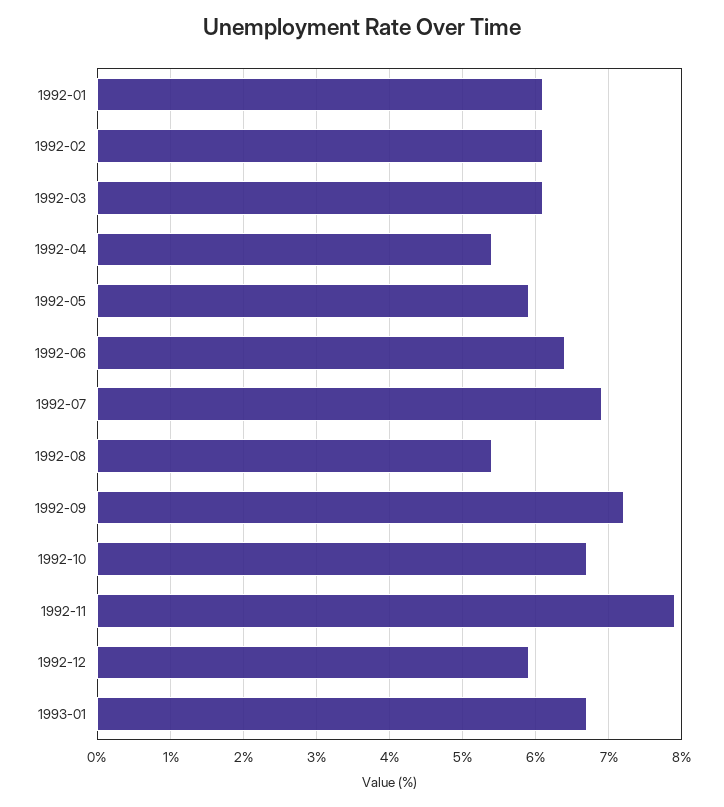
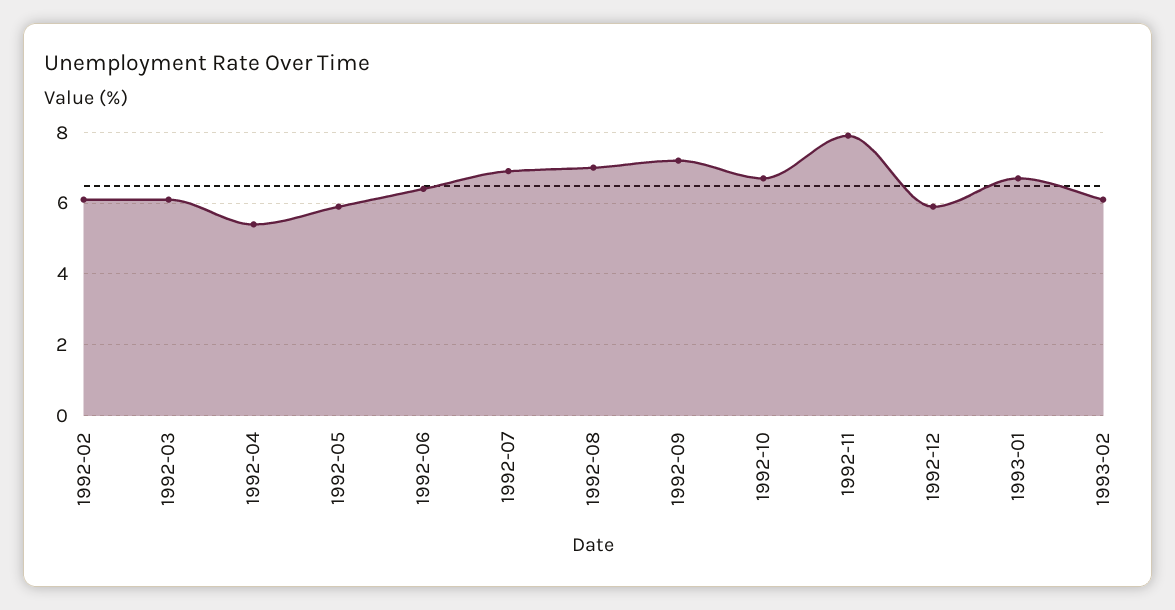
1992-01: 6.1 -> none
1992-08: 5.4 -> 7
1993-02: none -> 6

